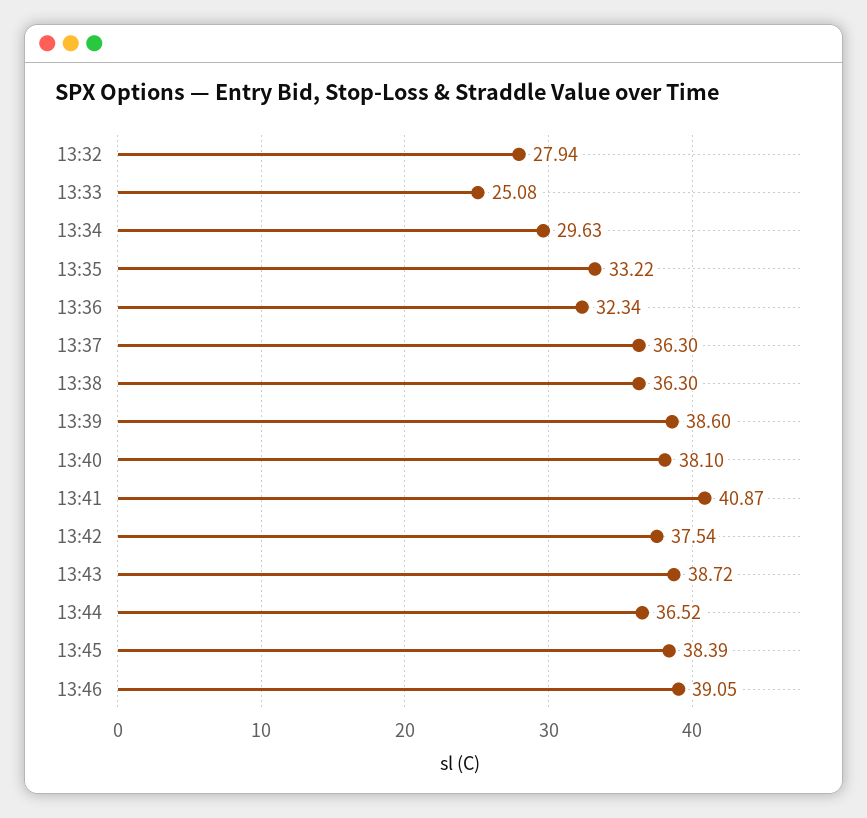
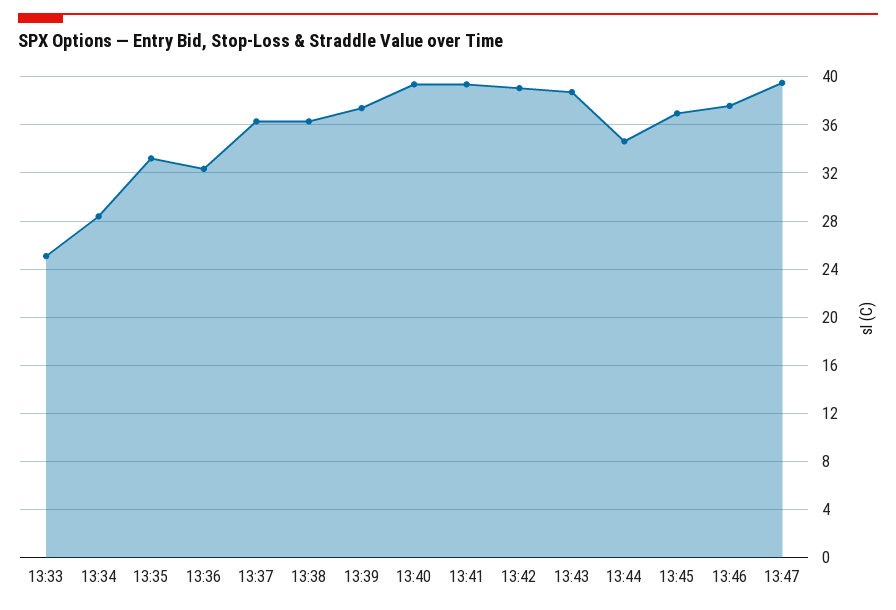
13:32: 27.94 -> none
13:34: 29.63 -> 28.5
13:39: 38.6 -> 37.5
13:40: 38.1 -> 39.5
13:41: 40.87 -> 39.5
13:42: 37.54 -> 39
13:44: 36.52 -> 34.5
13:45: 38.39 -> 37
13:46: 39.05 -> 37.5
13:47: none -> 39.5

